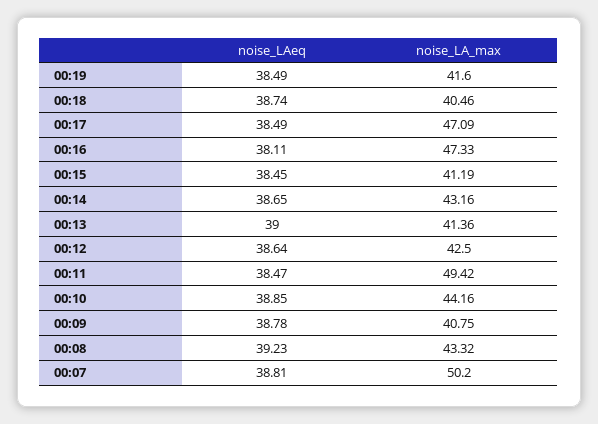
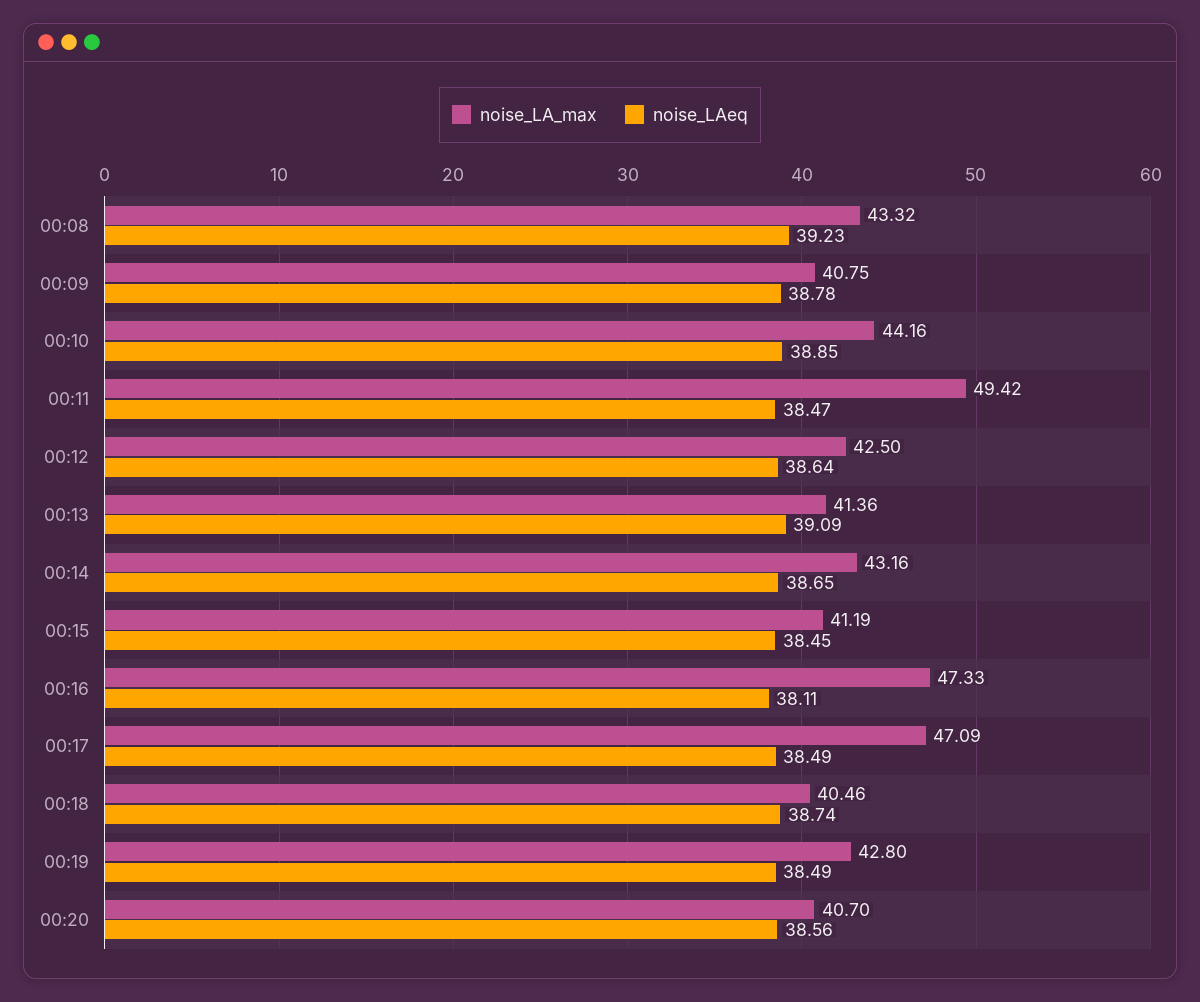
noise_LA_max, 00:19: 41.6 -> 42.8
noise_LAeq, 00:13: 39 -> 39.09
noise_LAeq, 00:07: 38.81 -> none
noise_LA_max, 00:07: 50.2 -> none
noise_LA_max, 00:20: none -> 40.7
noise_LAeq, 00:20: none -> 38.56

